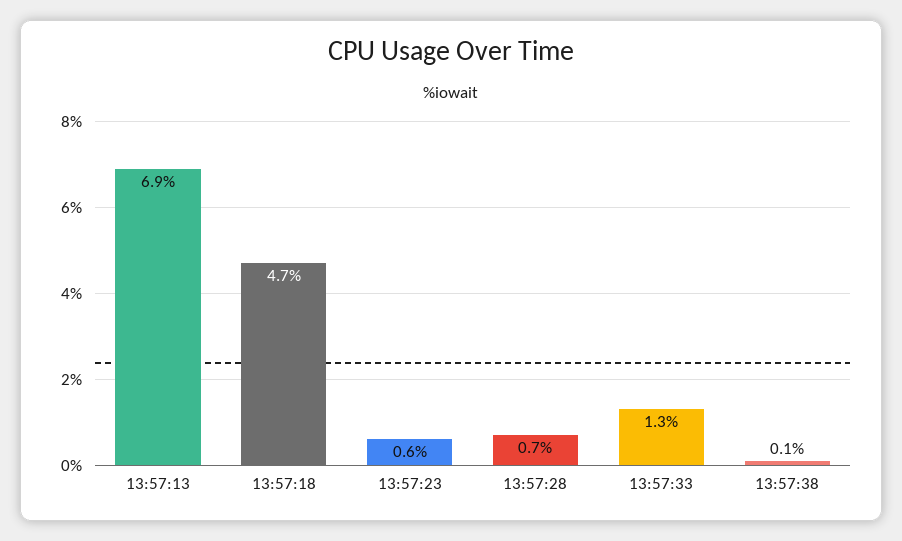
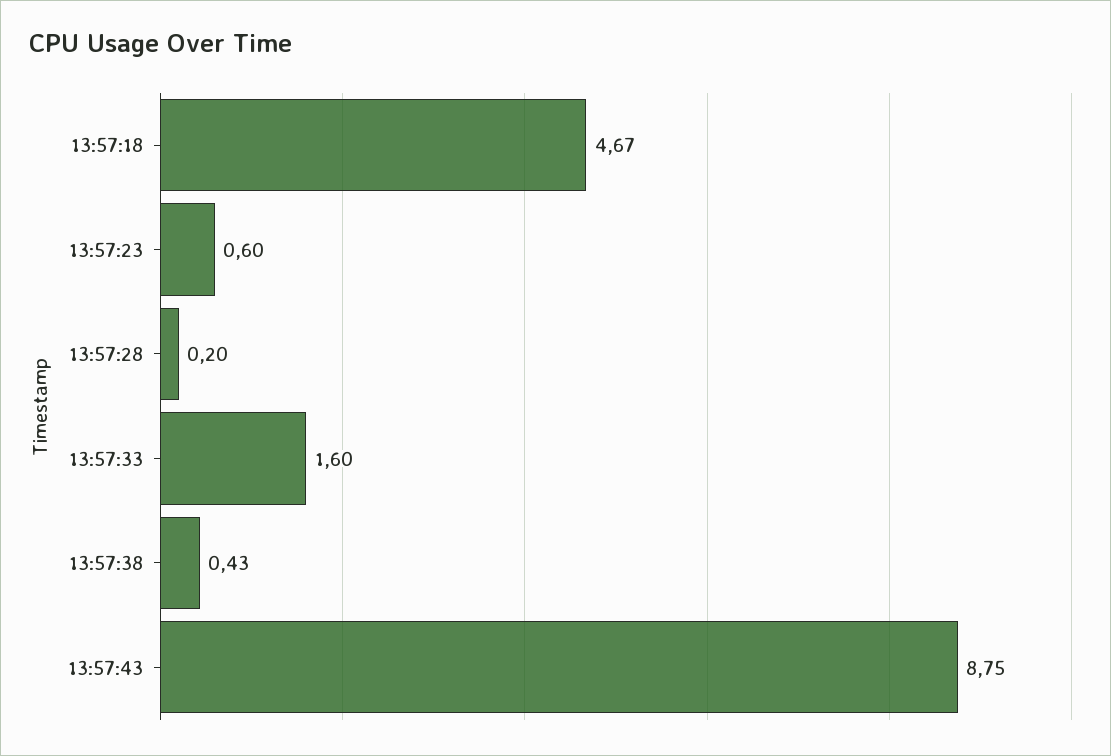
13:57:13: 6.9 -> none
13:57:28: 0.7 -> 0.2
13:57:33: 1.3 -> 1.6
13:57:38: 0.1 -> 0.43
13:57:43: none -> 8.75

